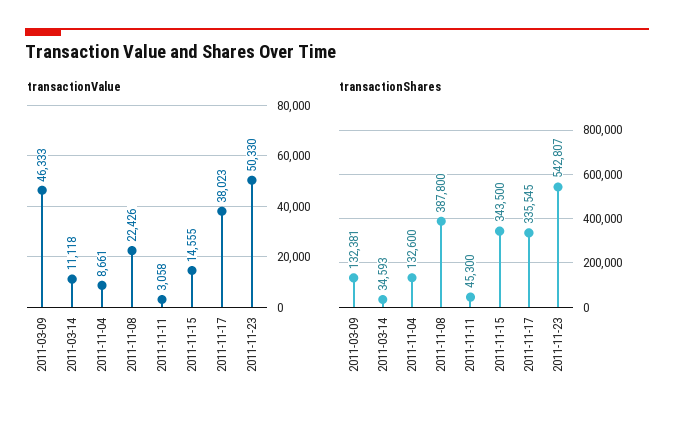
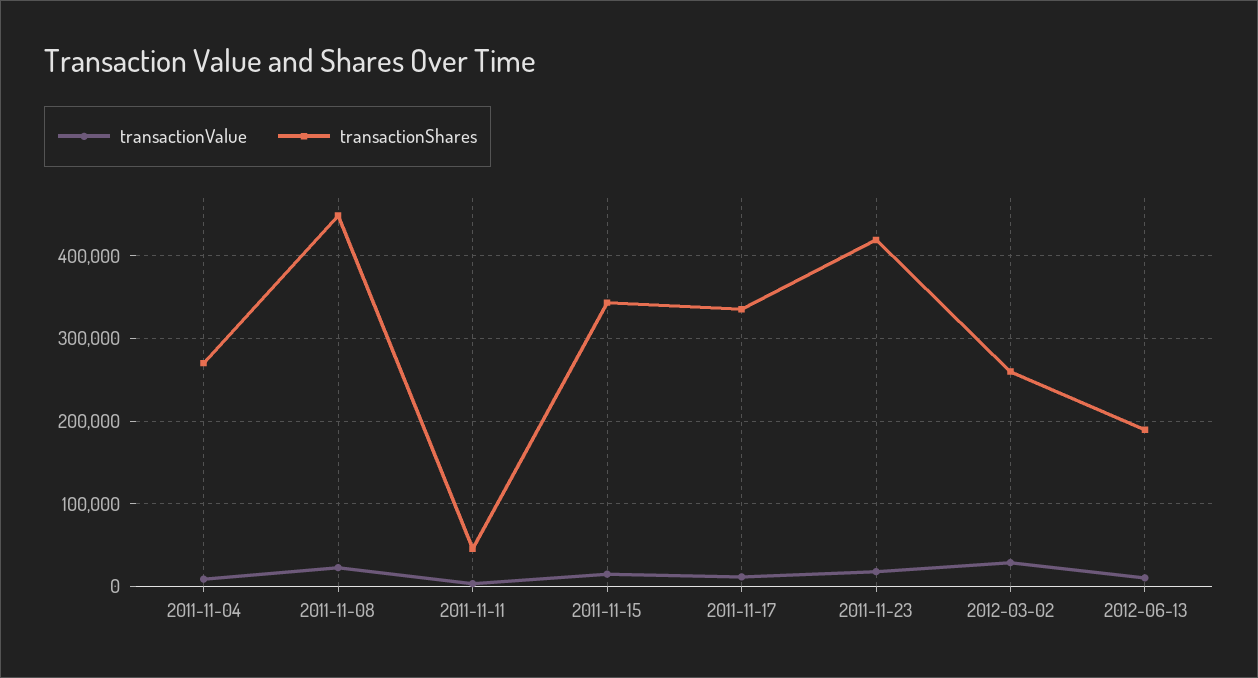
transactionValue, 2011-03-09: 46333 -> none
transactionValue, 2011-03-14: 11118 -> none
transactionValue, 2011-11-17: 38023 -> 10000
transactionValue, 2011-11-23: 50330 -> 20000
transactionShares, 2011-03-09: 132381 -> none
transactionShares, 2011-03-14: 34593 -> none
transactionShares, 2011-11-04: 132600 -> 270000
transactionShares, 2011-11-08: 387800 -> 450000
transactionShares, 2011-11-23: 542807 -> 420000
transactionValue, 2012-03-02: none -> 30000
transactionShares, 2012-03-02: none -> 260000
transactionValue, 2012-06-13: none -> 10000
transactionShares, 2012-06-13: none -> 190000

